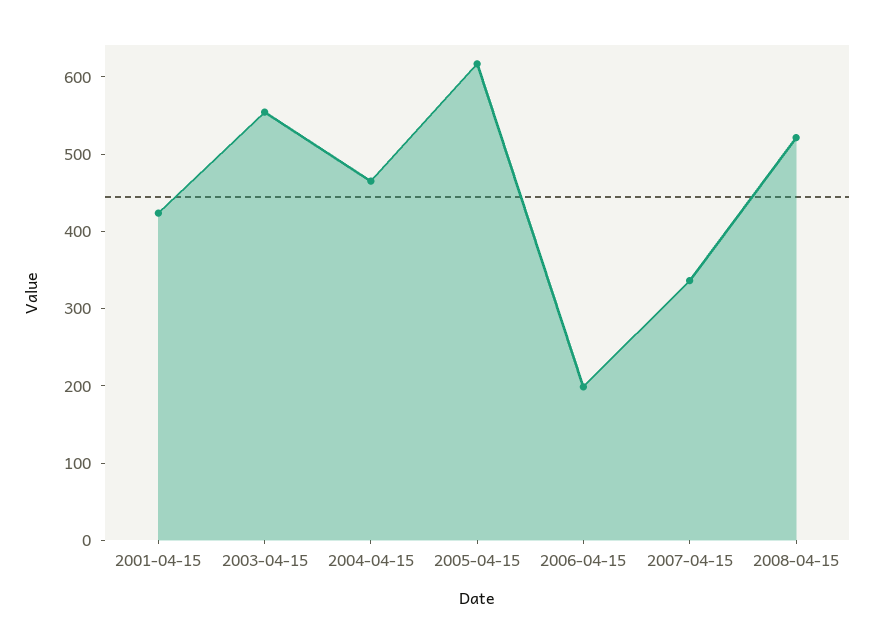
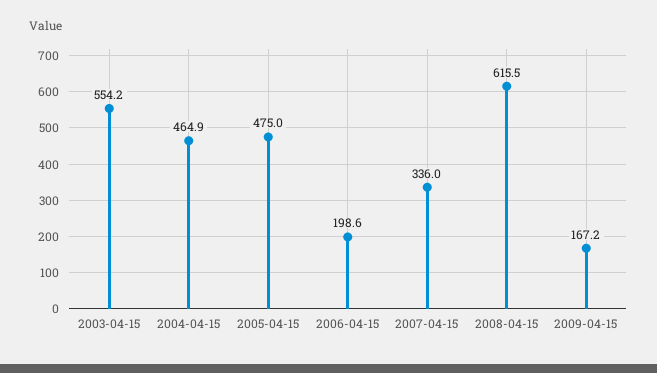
2001-04-15: 420 -> none
2005-04-15: 620 -> 475
2008-04-15: 520 -> 615.5
2009-04-15: none -> 167.2

